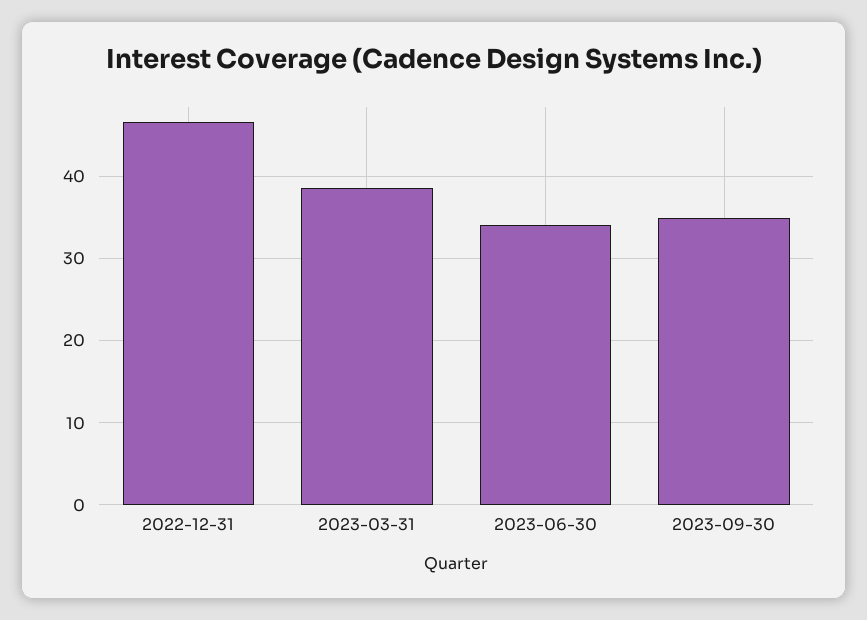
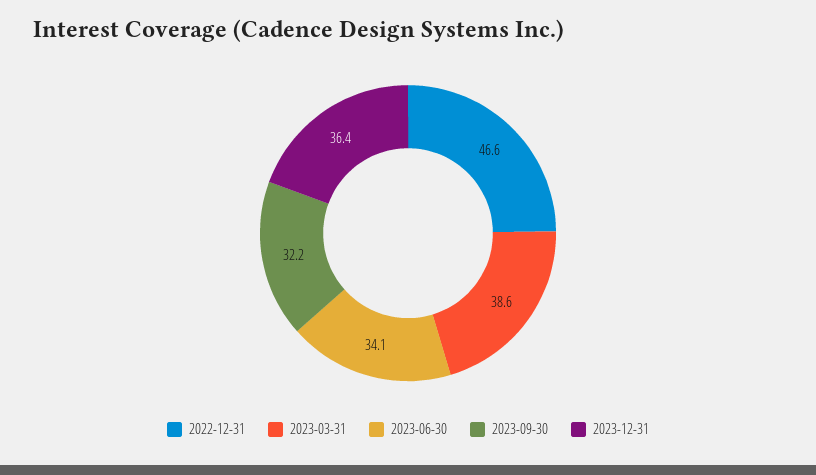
2023-09-30: 35 -> 32.2
2023-12-31: none -> 36.4

